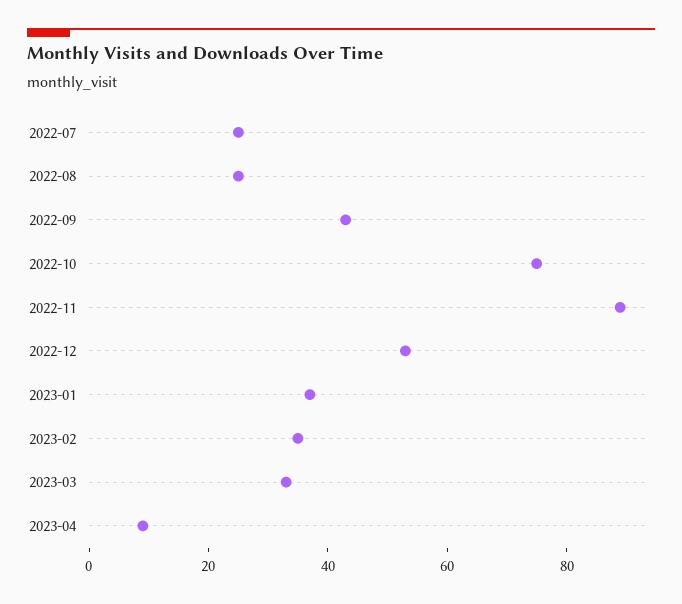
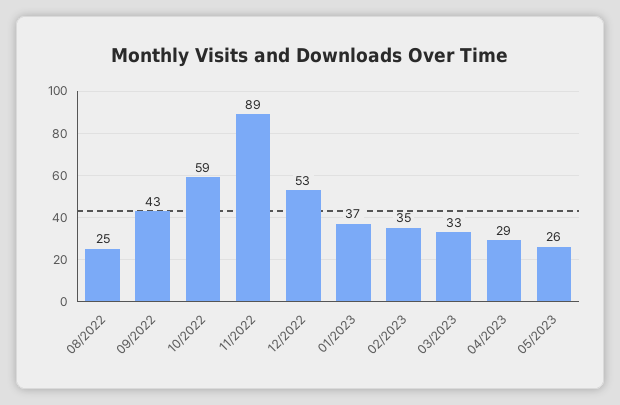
2022-07: 25 -> none
2022-10: 75 -> 59
2023-04: 10 -> 29
05/2023: none -> 26

